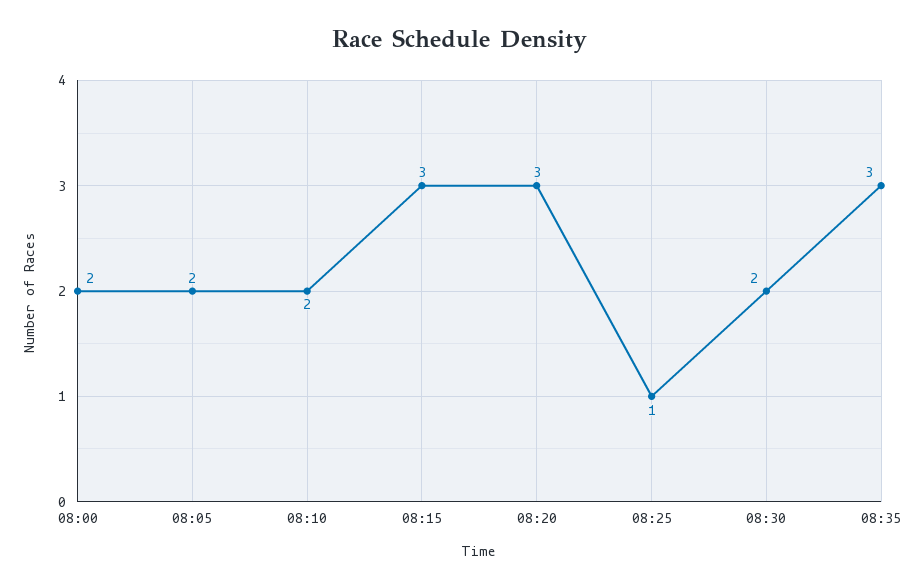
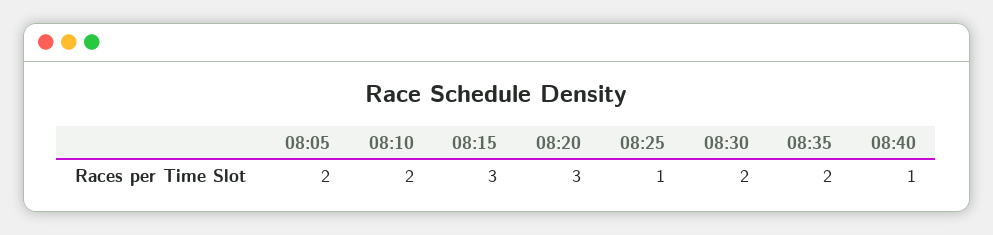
08:00: 2 -> none
08:35: 3 -> 2
08:40: none -> 1

